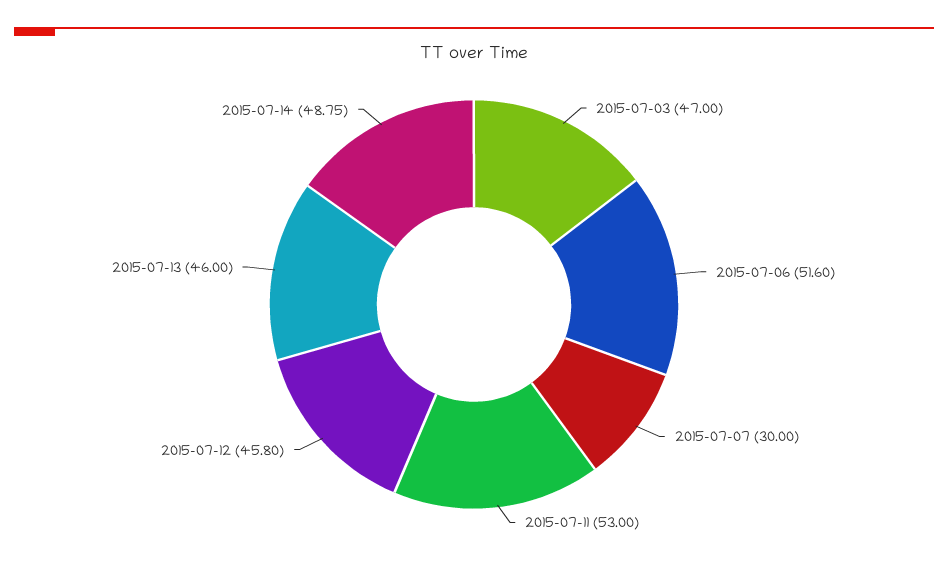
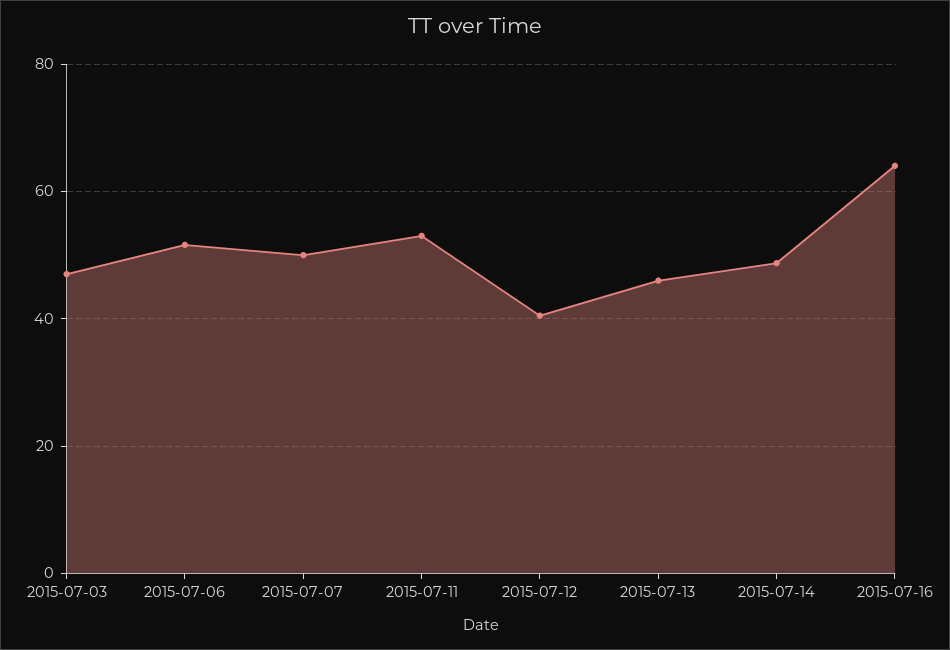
2015-07-07: 30 -> 50
2015-07-12: 45.8 -> 40
2015-07-16: none -> 64

